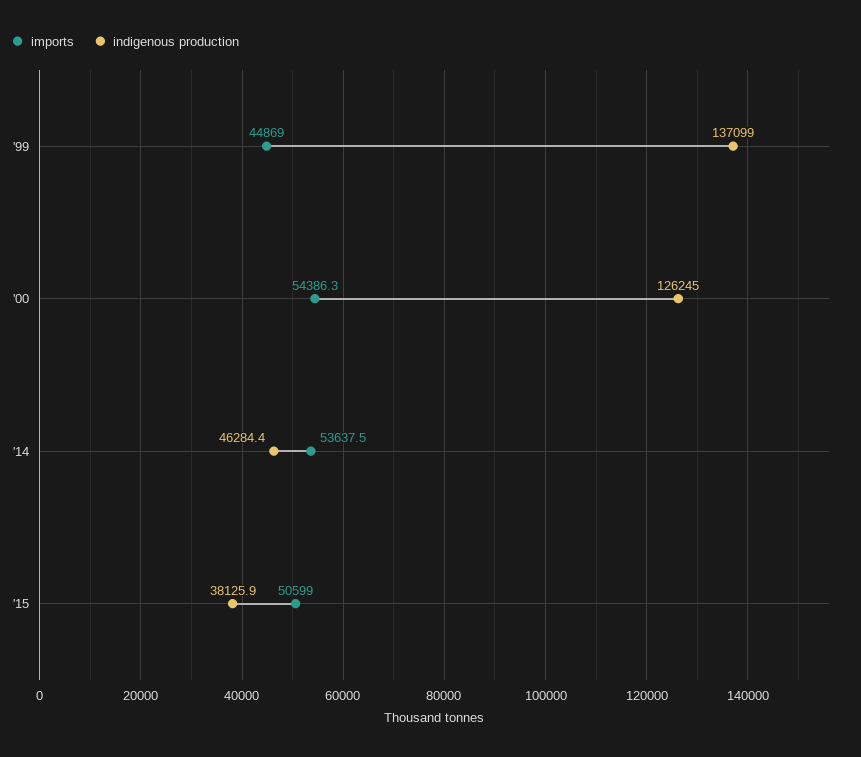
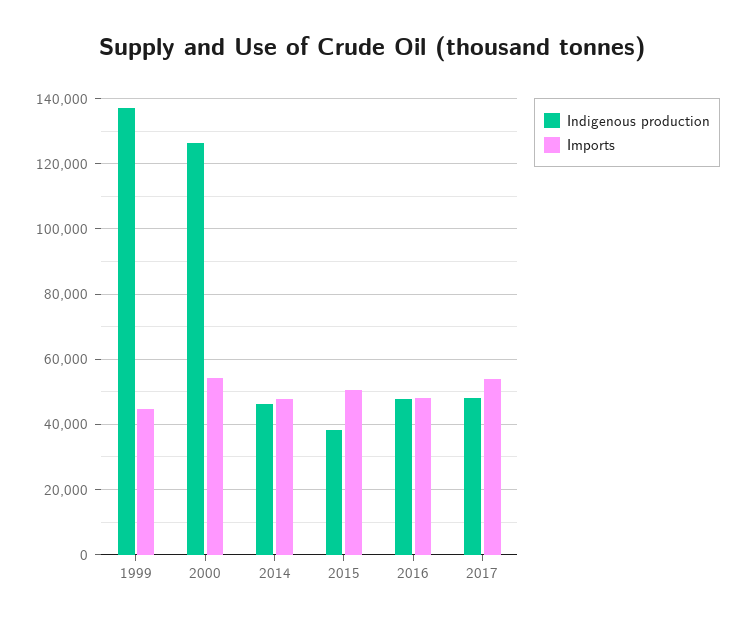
imports, '14: 53637.5 -> 48000
indigenous production, 2016: none -> 48000
imports, 2016: none -> 48000
indigenous production, 2017: none -> 48000
imports, 2017: none -> 54000

